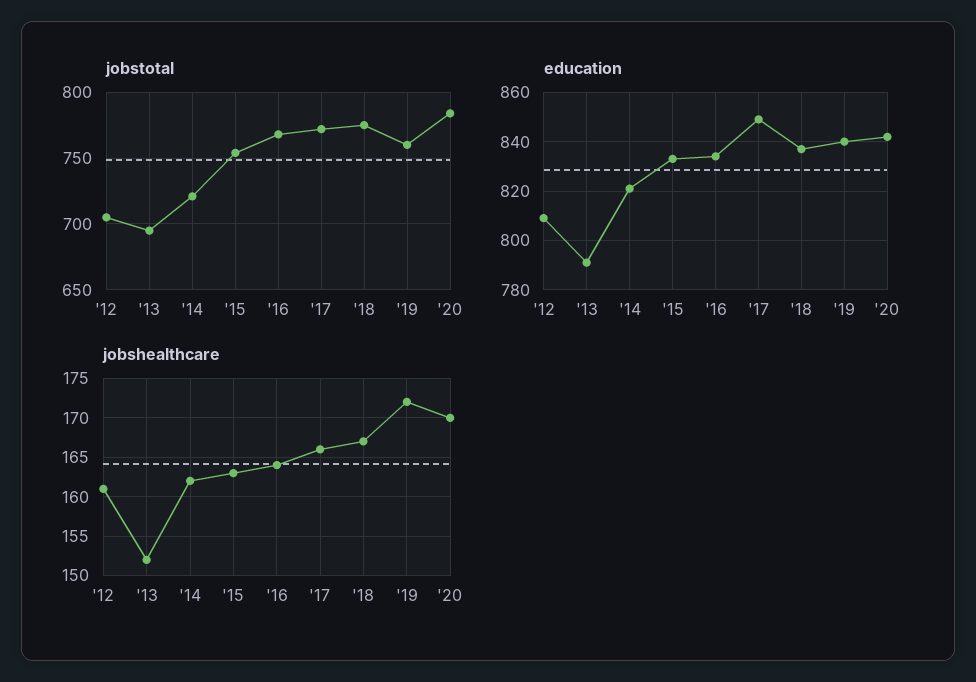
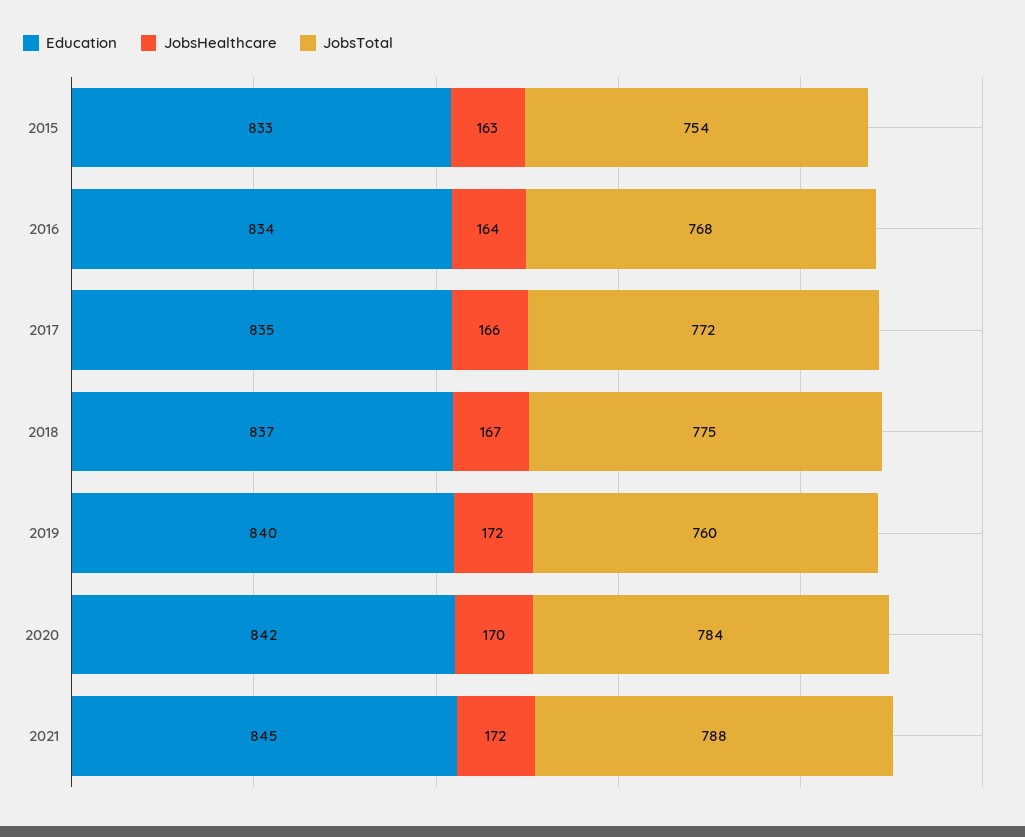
jobstotal, '12: 705 -> none
jobstotal, '13: 695 -> none
jobstotal, '14: 720 -> none
education, '12: 810 -> none
education, '13: 790 -> none
education, '14: 820 -> none
education, '17: 850 -> 835
jobshealthcare, '12: 161 -> none
jobshealthcare, '13: 152 -> none
jobshealthcare, '14: 162 -> none
education, 2021: none -> 845
jobshealthcare, 2021: none -> 172
jobstotal, 2021: none -> 788

